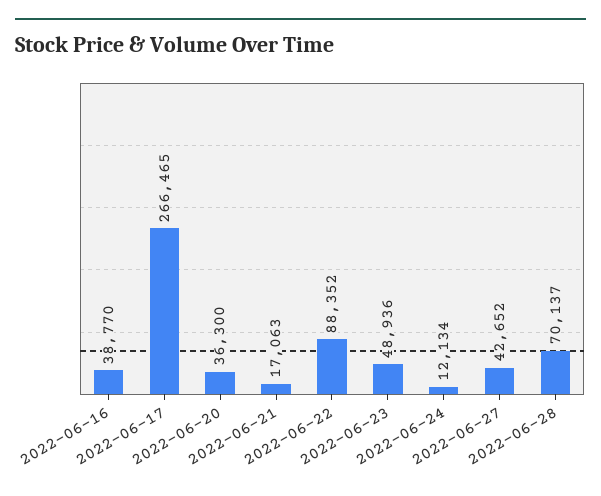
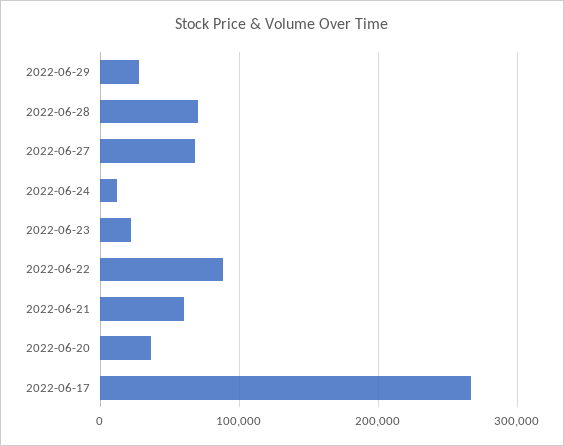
2022-06-16: 38770 -> none
2022-06-21: 17063 -> 60000
2022-06-23: 48936 -> 20000
2022-06-27: 42652 -> 70000
2022-06-29: none -> 30000

